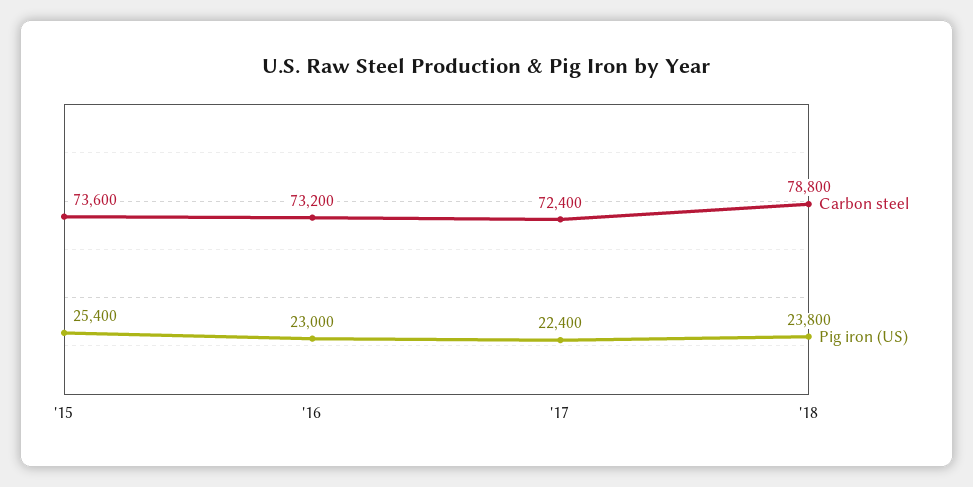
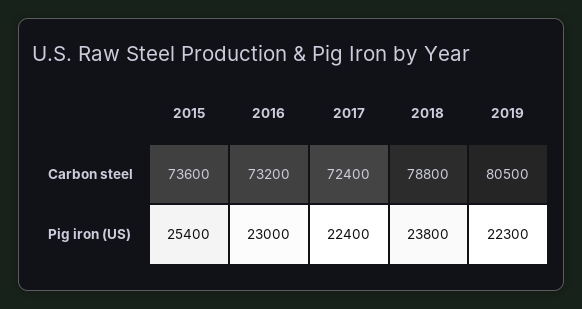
Carbon steel, 2019: none -> 80500
Pig iron (US), 2019: none -> 22300

